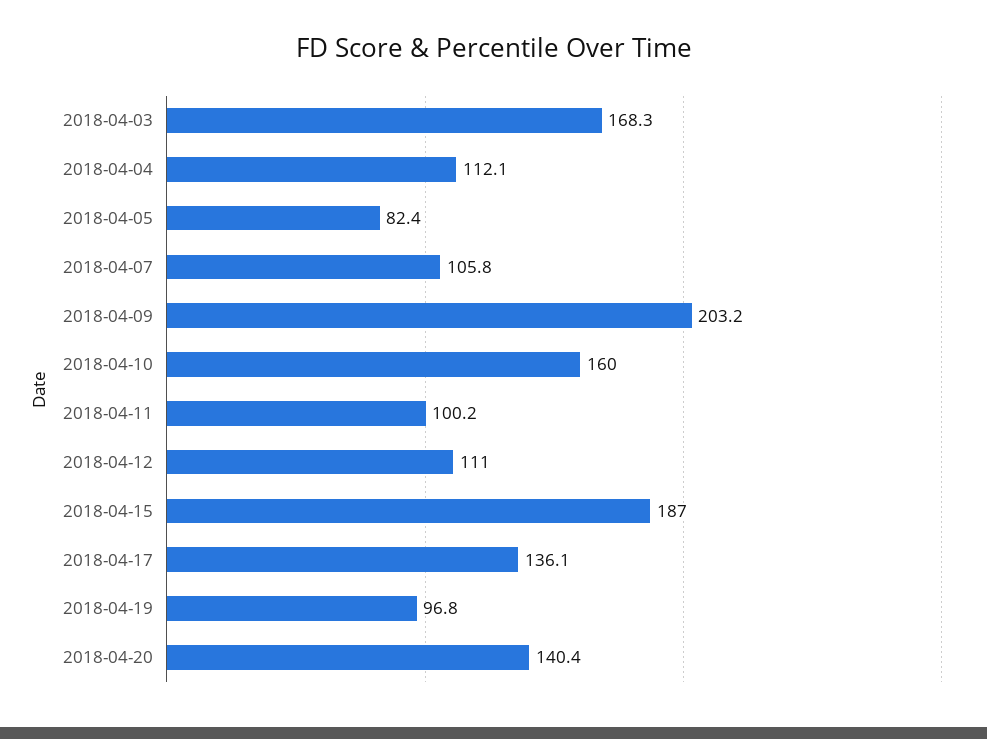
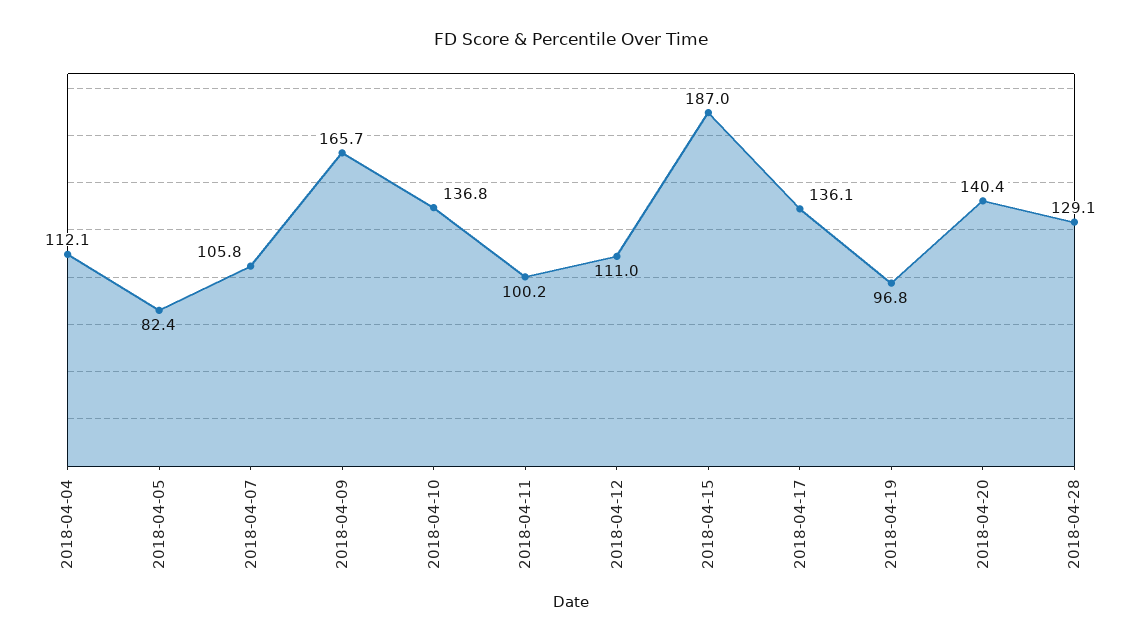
2018-04-03: 168.3 -> none
2018-04-09: 203.2 -> 165.7
2018-04-10: 160 -> 136.8
2018-04-28: none -> 129.1

